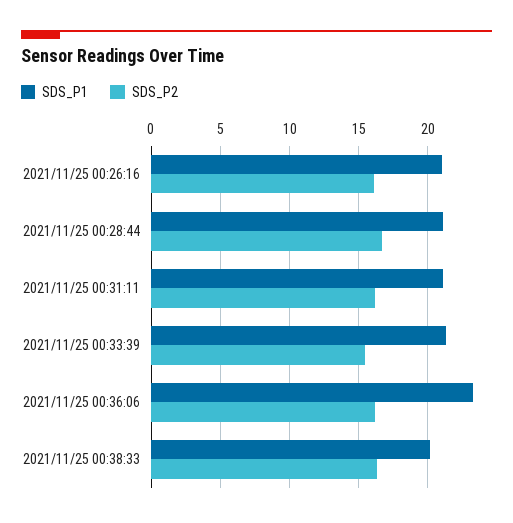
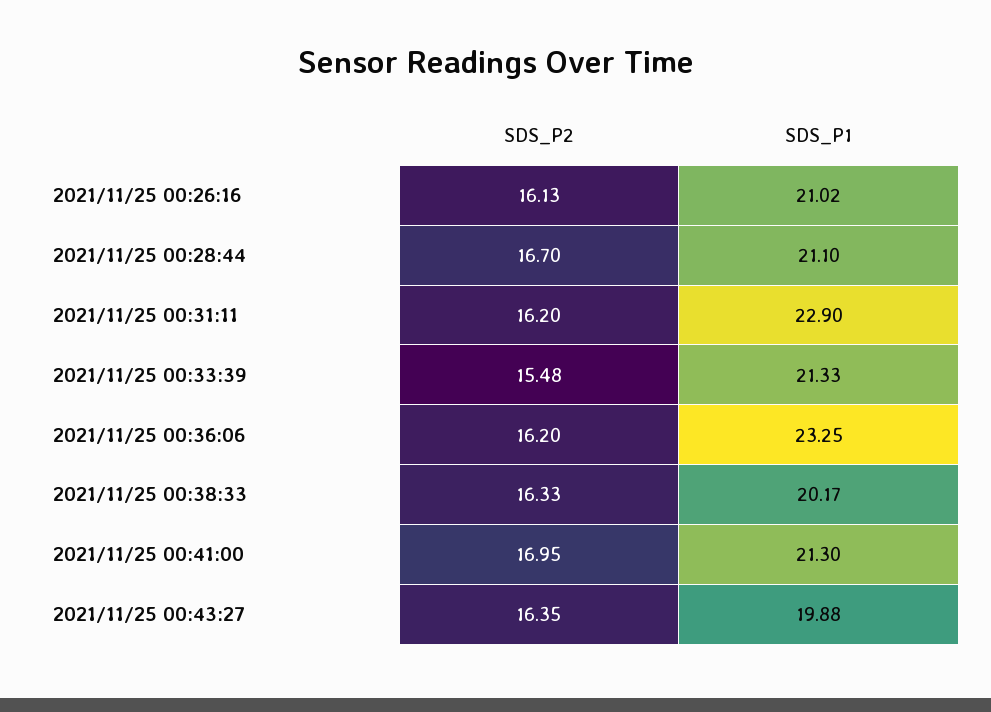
SDS_P1, 2021/11/25 00:31:11: 21 -> 22.9
SDS_P2, 2021/11/25 00:41:00: none -> 16.95
SDS_P1, 2021/11/25 00:41:00: none -> 21.3
SDS_P2, 2021/11/25 00:43:27: none -> 16.35
SDS_P1, 2021/11/25 00:43:27: none -> 19.88

